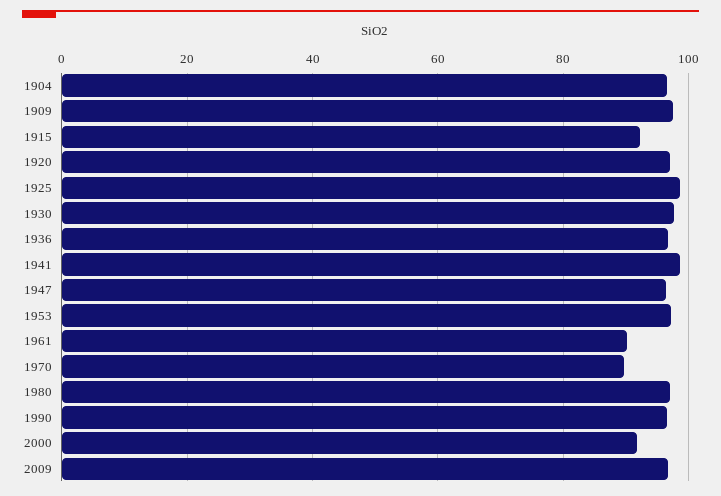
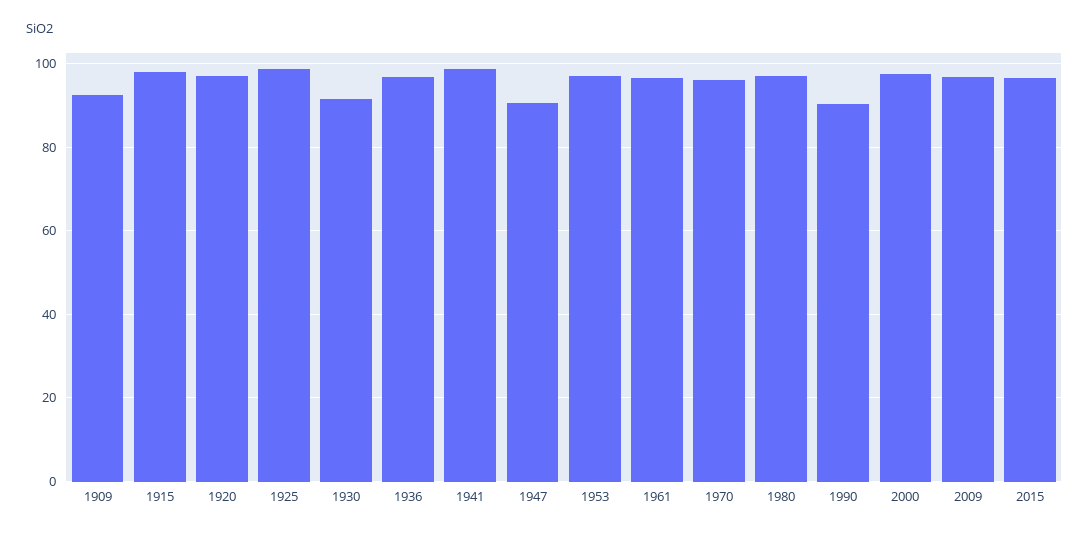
1904: 96 -> none
1909: 98 -> 92
1915: 92 -> 98
1930: 98 -> 92
1947: 96 -> 90
1961: 90 -> 96
1970: 90 -> 96
1990: 96 -> 90
2000: 92 -> 98
2015: none -> 96

